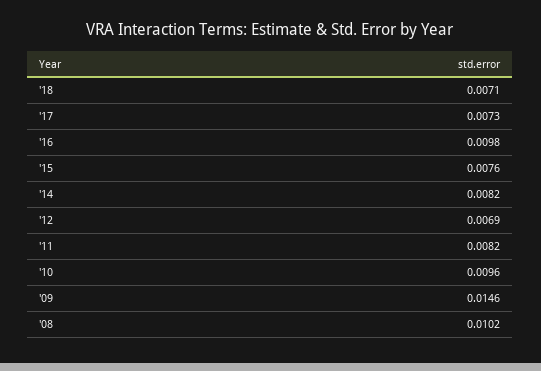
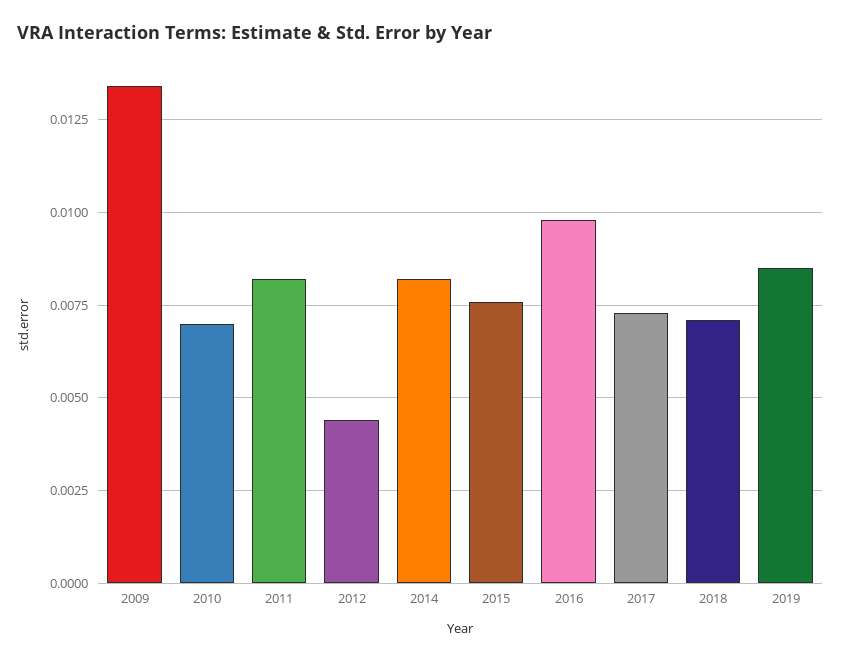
'12: 0.0069 -> 0.0045
'10: 0.0096 -> 0.007
'09: 0.0146 -> 0.0135
'08: 0.0102 -> none
2019: none -> 0.0085

